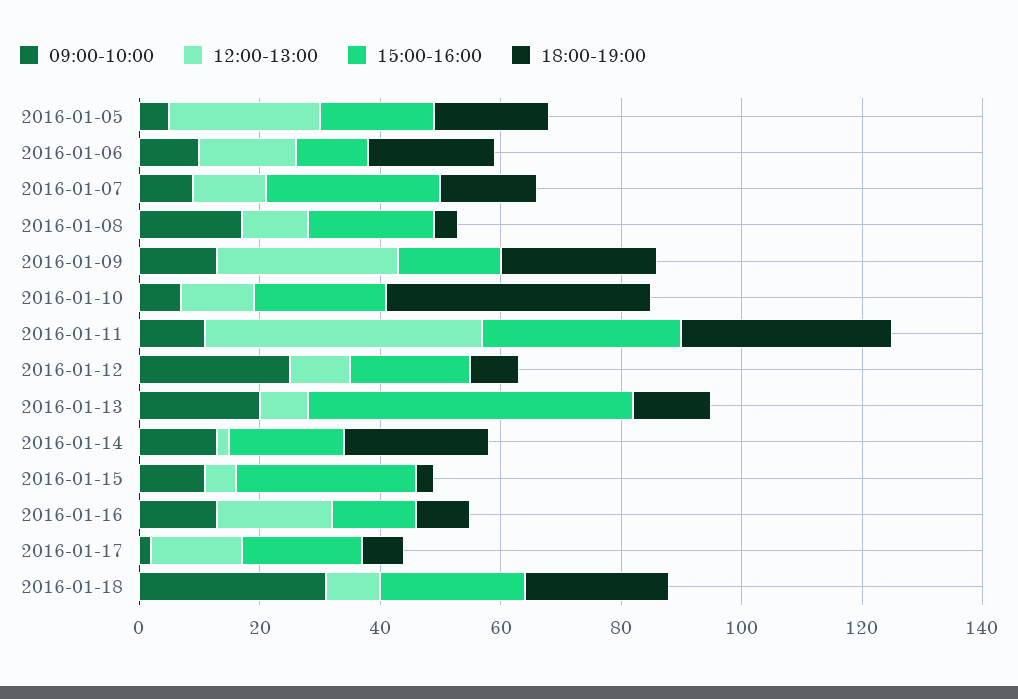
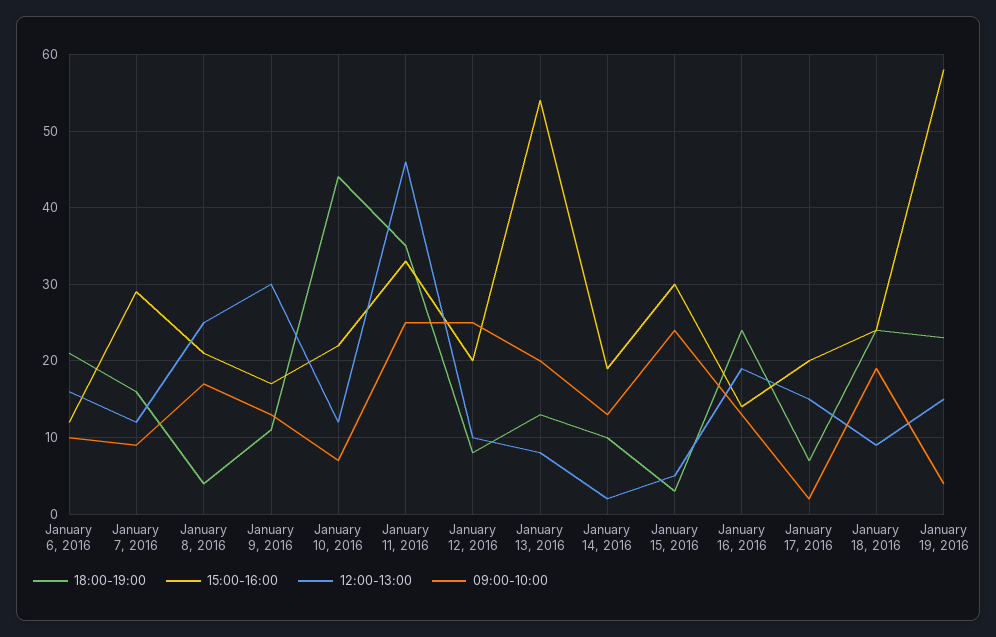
09:00-10:00, 2016-01-05: 5 -> none
12:00-13:00, 2016-01-05: 25 -> none
15:00-16:00, 2016-01-05: 20 -> none
18:00-19:00, 2016-01-05: 20 -> none
12:00-13:00, 2016-01-08: 10 -> 25
18:00-19:00, 2016-01-09: 25 -> 11
09:00-10:00, 2016-01-11: 10 -> 25
18:00-19:00, 2016-01-14: 25 -> 10
09:00-10:00, 2016-01-15: 10 -> 24
18:00-19:00, 2016-01-16: 10 -> 24
09:00-10:00, 2016-01-18: 30 -> 19
18:00-19:00, January 19, 2016: none -> 23
15:00-16:00, January 19, 2016: none -> 58
12:00-13:00, January 19, 2016: none -> 15
09:00-10:00, January 19, 2016: none -> 4

